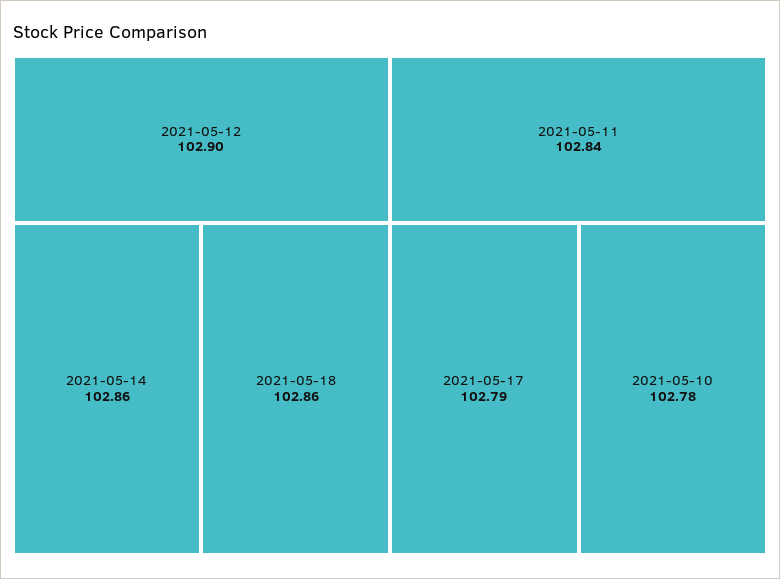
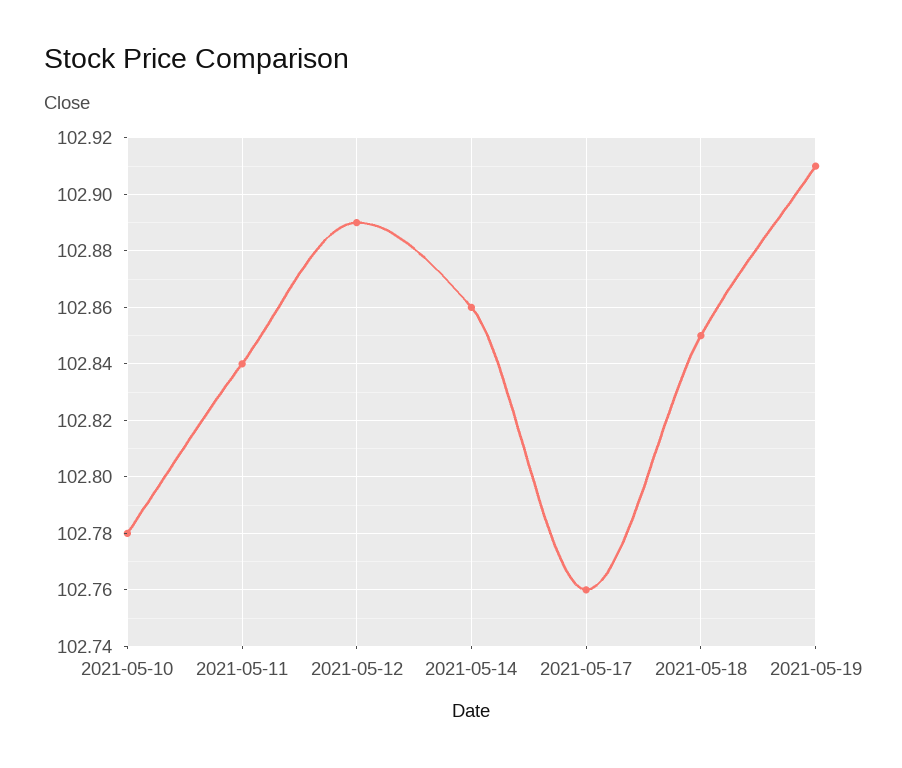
2021-05-12: 102.9 -> 102.89
2021-05-18: 102.86 -> 102.85
2021-05-17: 102.79 -> 102.76
2021-05-19: none -> 102.91

